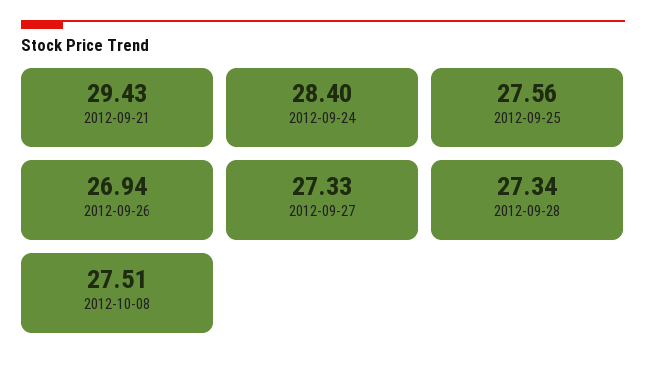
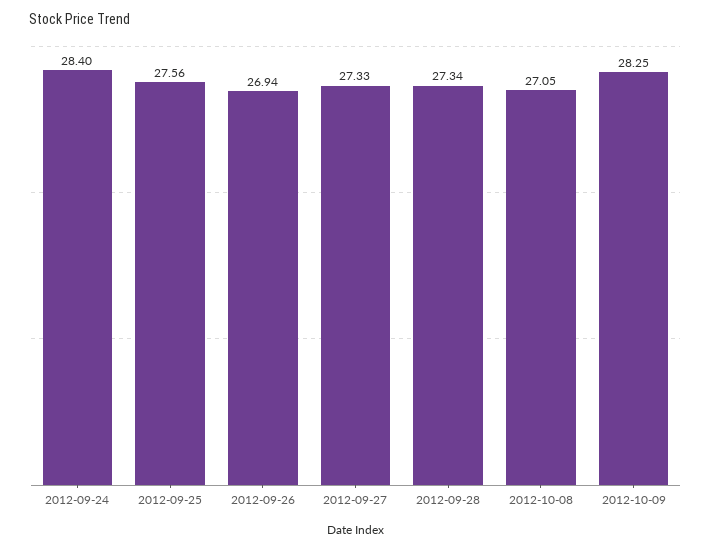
2012-09-21: 29.43 -> none
2012-10-08: 27.51 -> 27.05
2012-10-09: none -> 28.25

